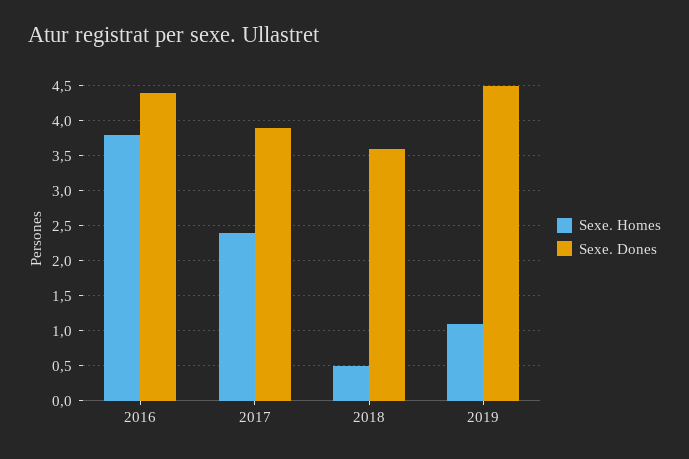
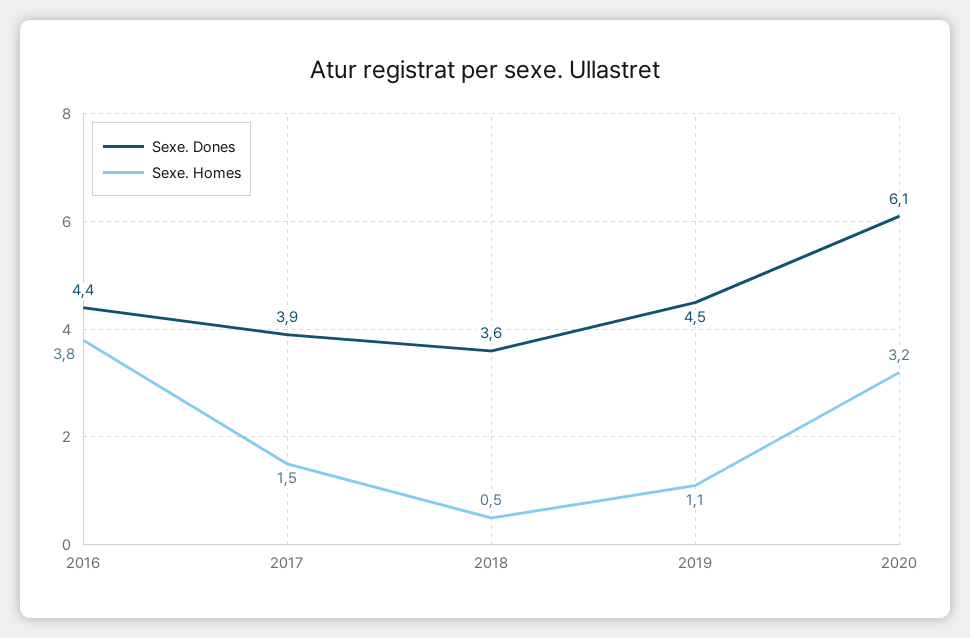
Sexe. Homes, 2017: 2.4 -> 1.5
Sexe. Dones, 2020: none -> 6.1
Sexe. Homes, 2020: none -> 3.2

